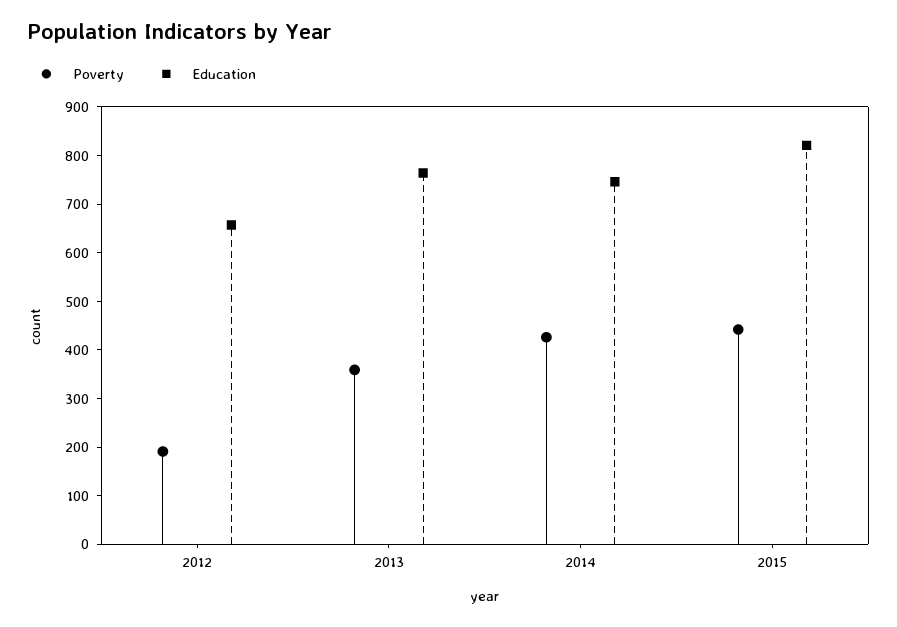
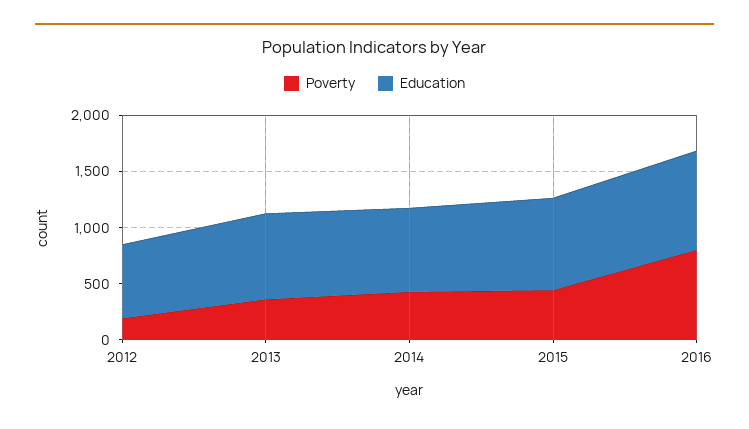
Poverty, 2016: none -> 800
Education, 2016: none -> 900

